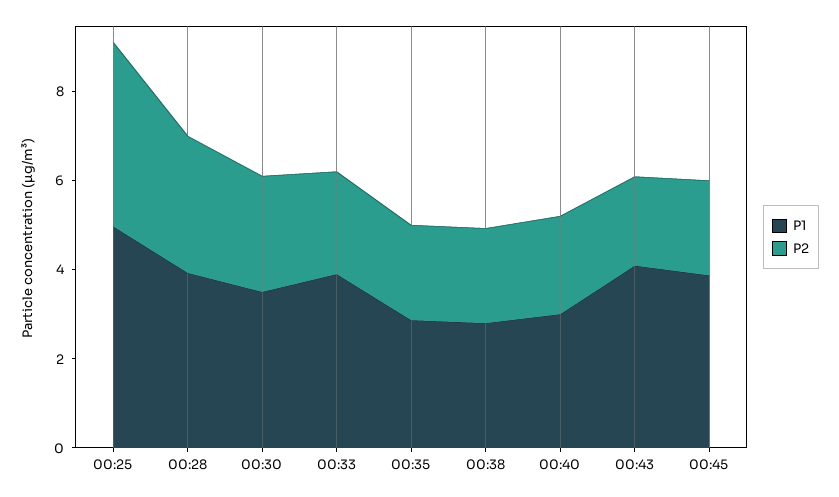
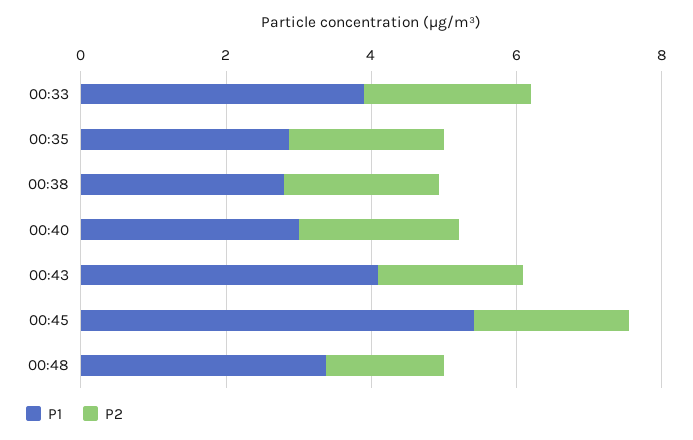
P1, 00:25: 5 -> none
P2, 00:25: 4 -> none
P1, 00:28: 4 -> none
P2, 00:28: 3 -> none
P1, 00:30: 3.5 -> none
P2, 00:30: 2.5 -> none
P1, 00:45: 4 -> 5.5
P1, 00:48: none -> 3.5
P2, 00:48: none -> 1.5

